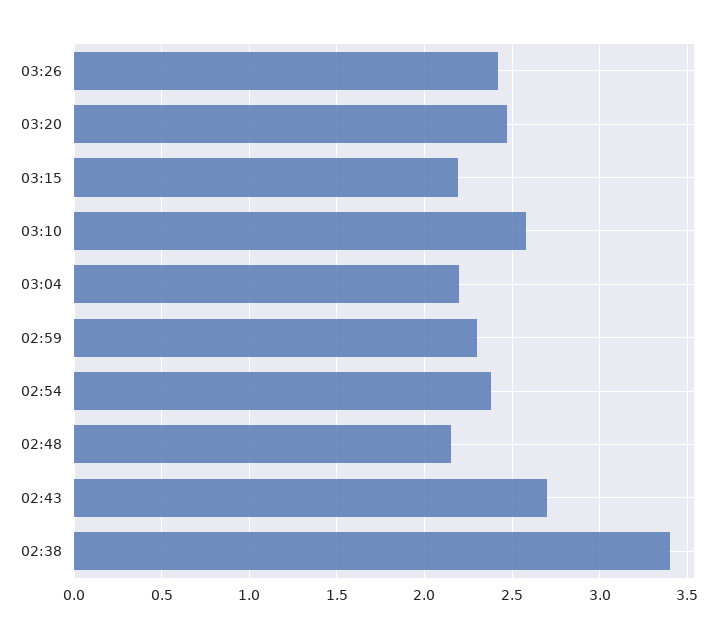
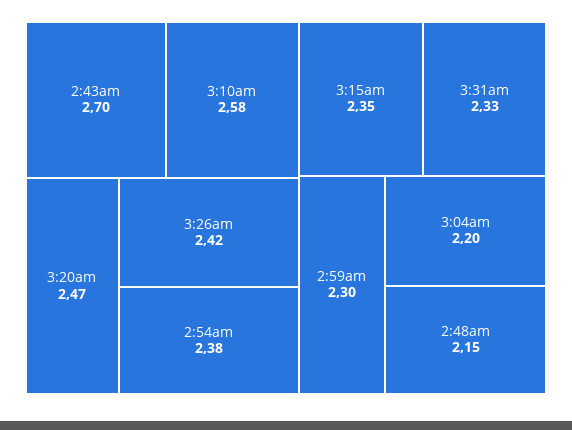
03:15: 2.2 -> 2.35
02:38: 3.4 -> none
3:31am: none -> 2.33

